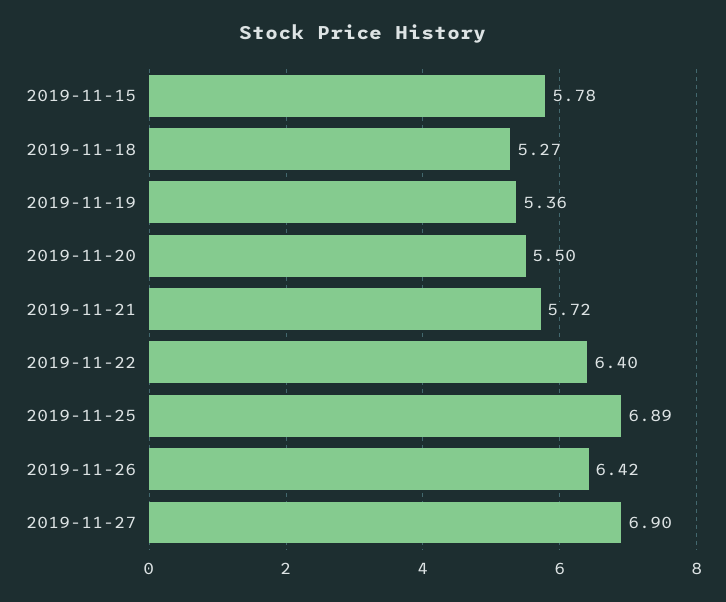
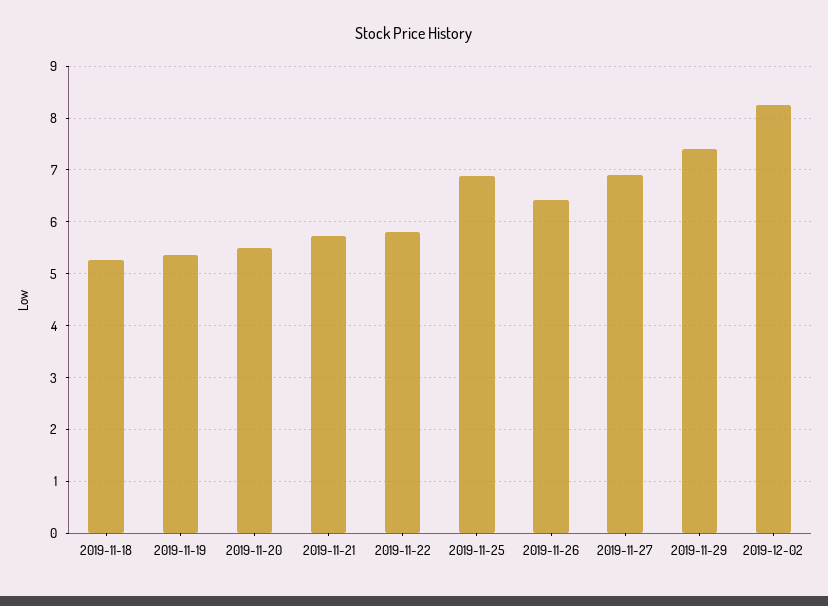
2019-11-15: 5.78 -> none
2019-11-22: 6.4 -> 5.8
2019-11-29: none -> 7.4
2019-12-02: none -> 8.2

